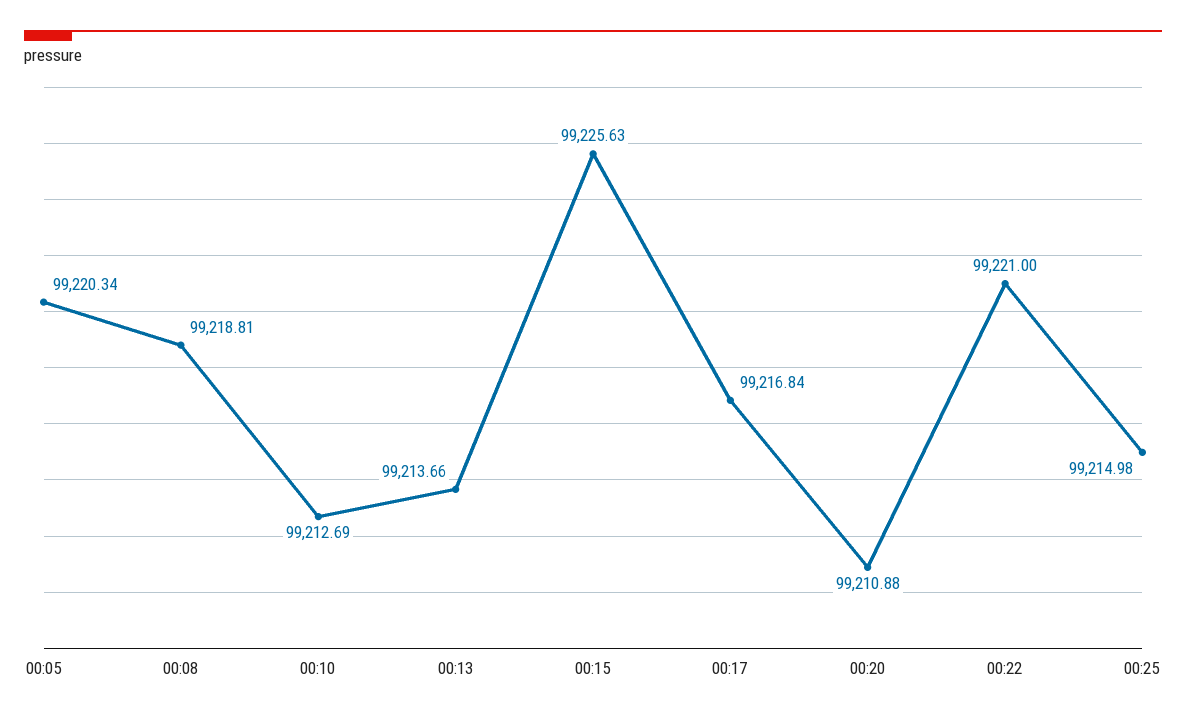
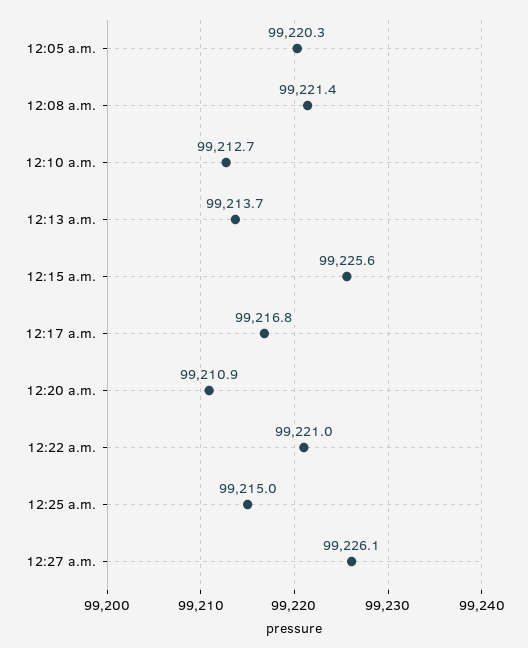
00:08: 99218.81 -> 99221.4
12:27 a.m.: none -> 99226.1

